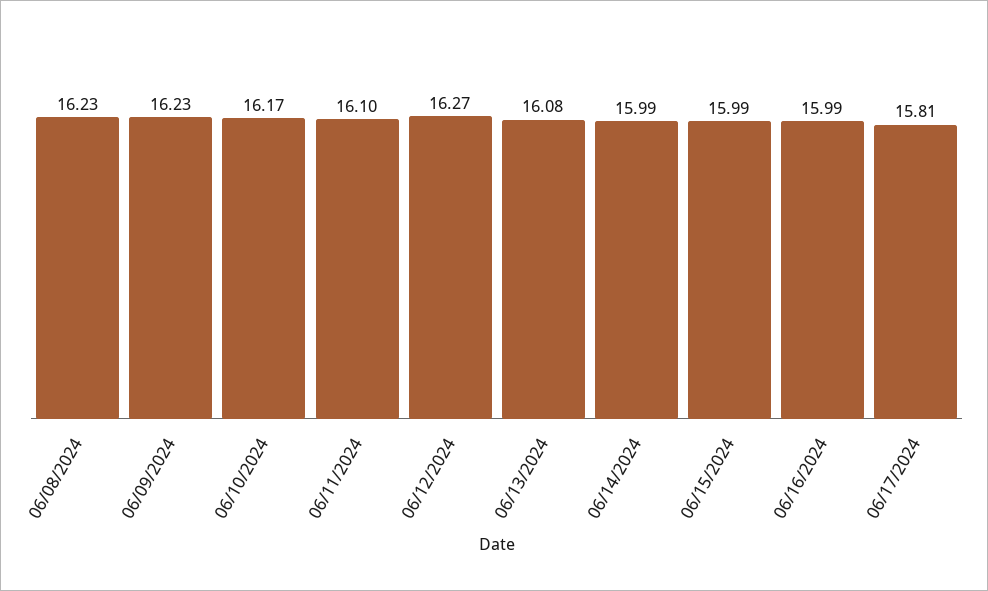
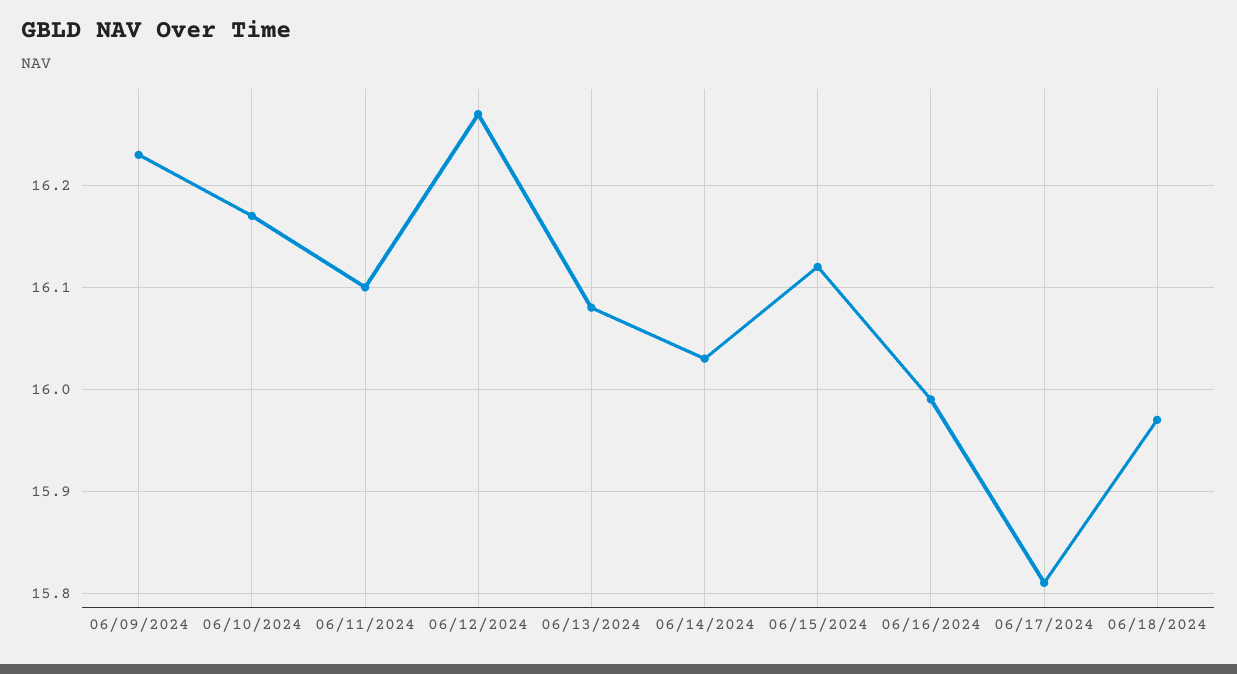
06/08/2024: 16.23 -> none
06/14/2024: 15.99 -> 16.03
06/15/2024: 15.99 -> 16.12
06/18/2024: none -> 15.97

